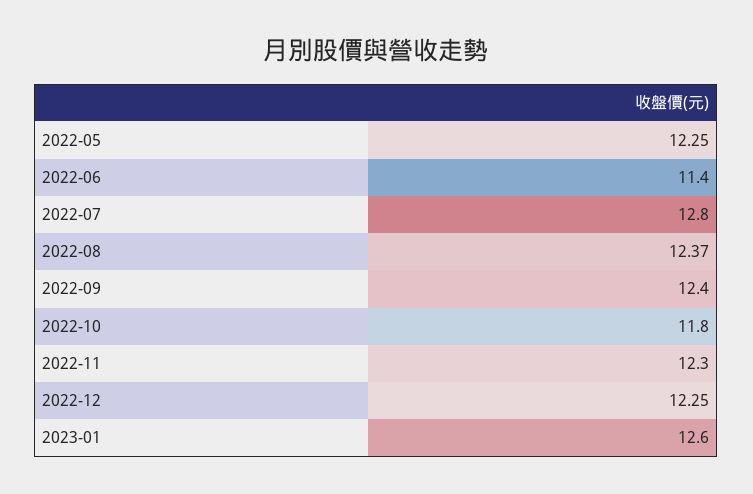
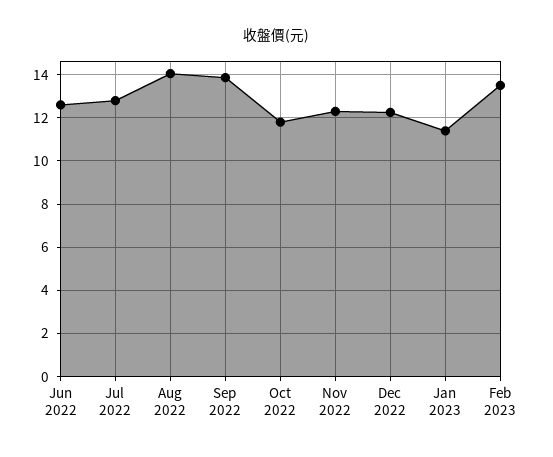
2022-05: 12.25 -> none
2022-06: 11.4 -> 12.5
2022-08: 12.37 -> 14
2022-09: 12.4 -> 14
2023-01: 12.6 -> 11.5
Feb 2023: none -> 13.5

